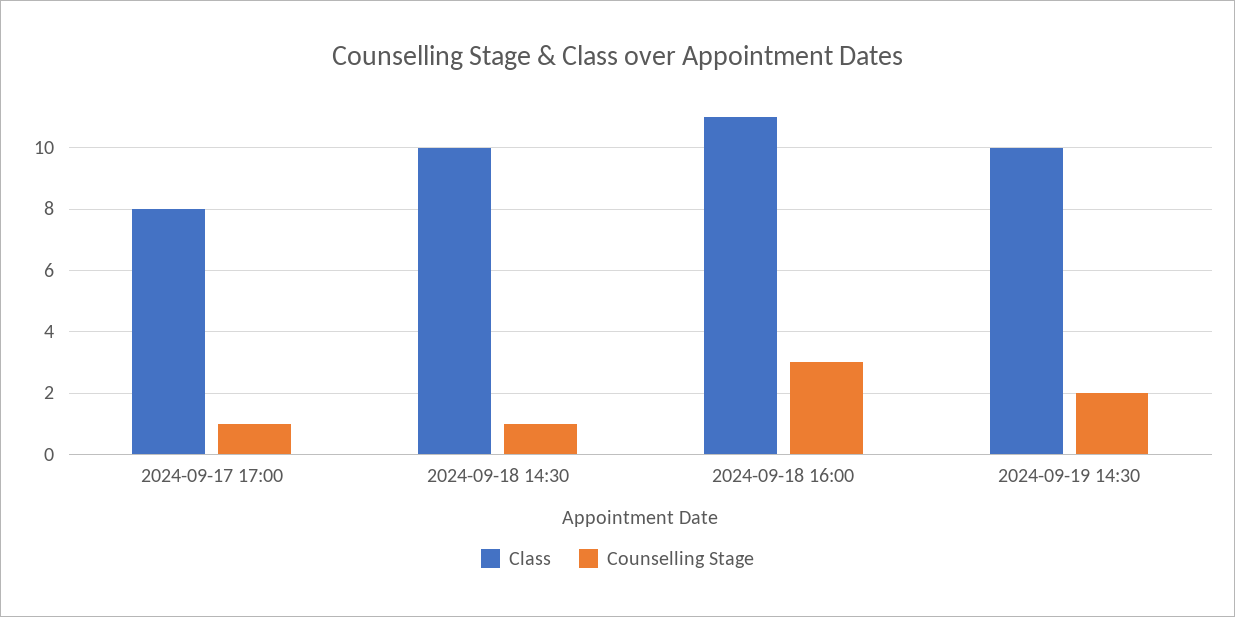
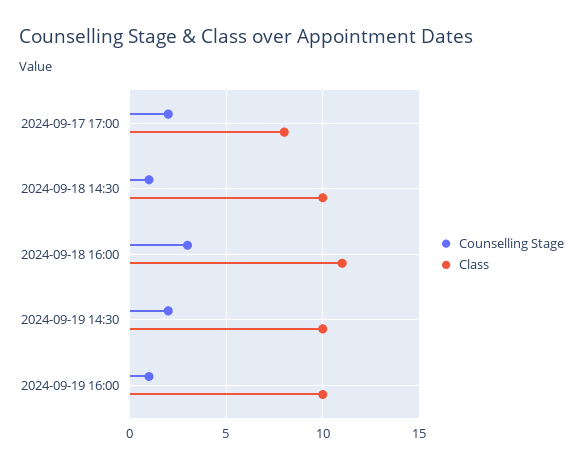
Counselling Stage, 2024-09-17 17:00: 1 -> 2
Counselling Stage, 2024-09-19 16:00: none -> 1
Class, 2024-09-19 16:00: none -> 10

